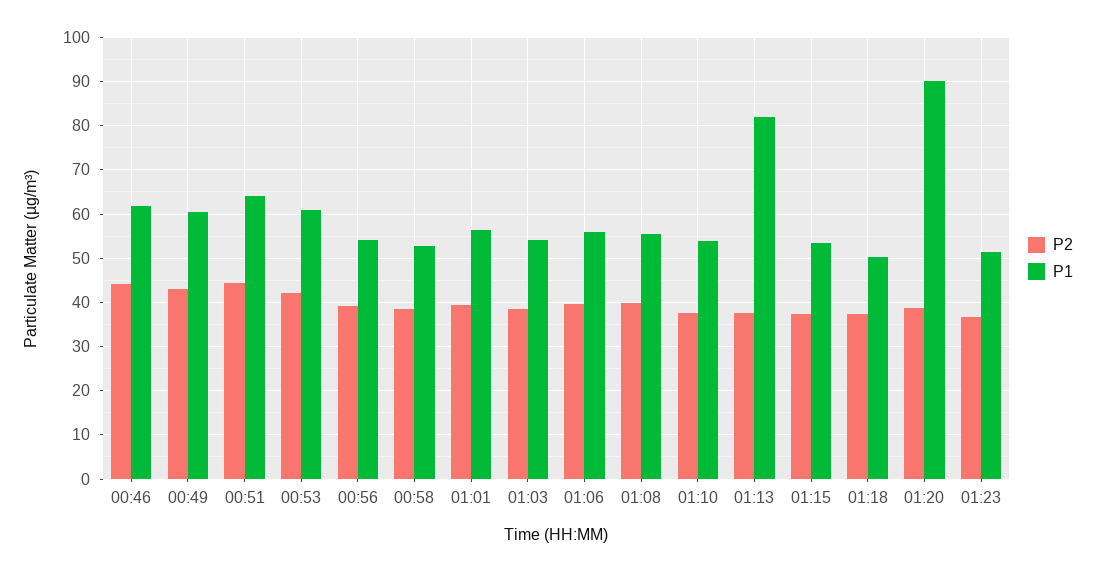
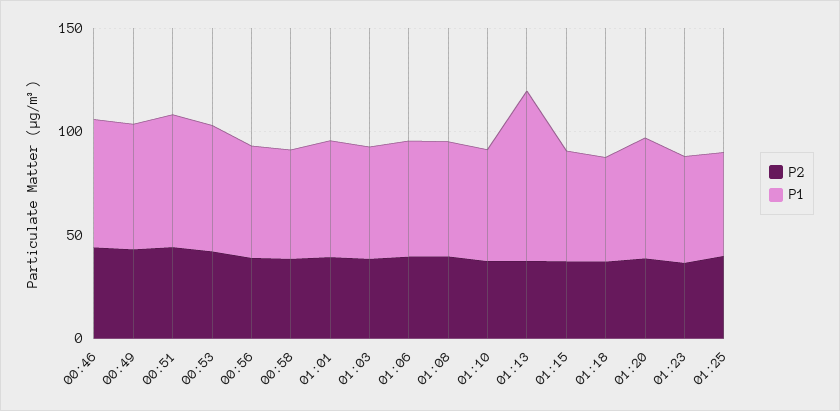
P1, 01:20: 90 -> 60
P2, 01:25: none -> 40
P1, 01:25: none -> 50

